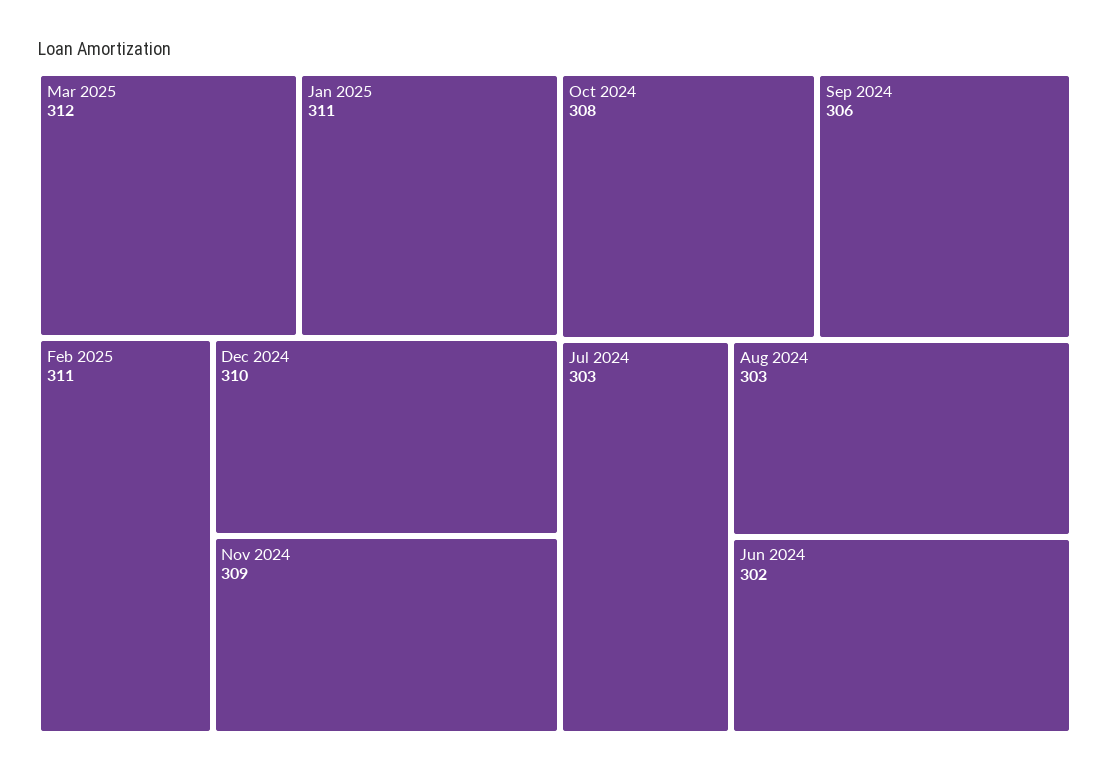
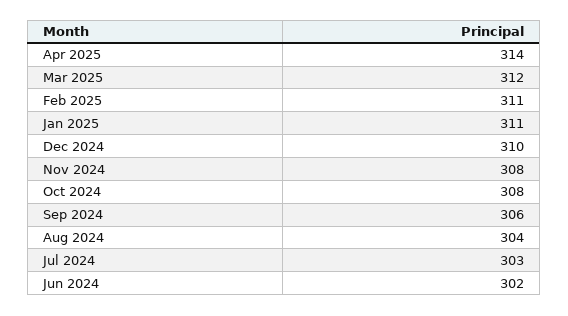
Nov 2024: 309 -> 308
Aug 2024: 303 -> 304
Apr 2025: none -> 314

